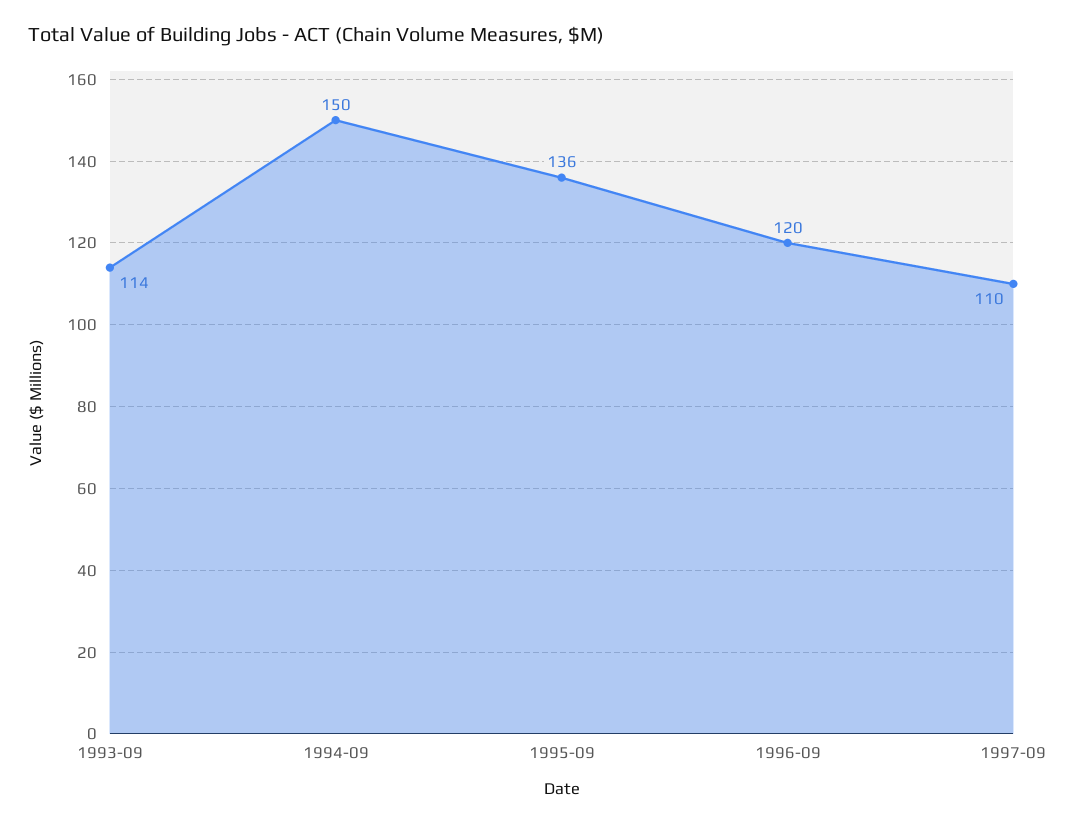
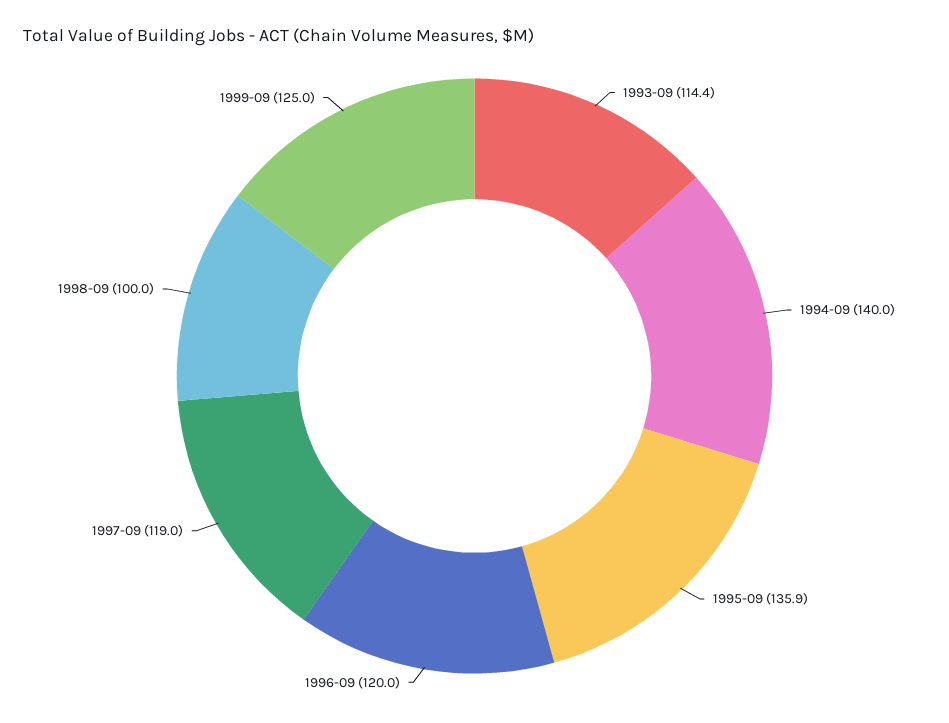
1994-09: 150 -> 140
1997-09: 110 -> 119
1998-09: none -> 100
1999-09: none -> 125

